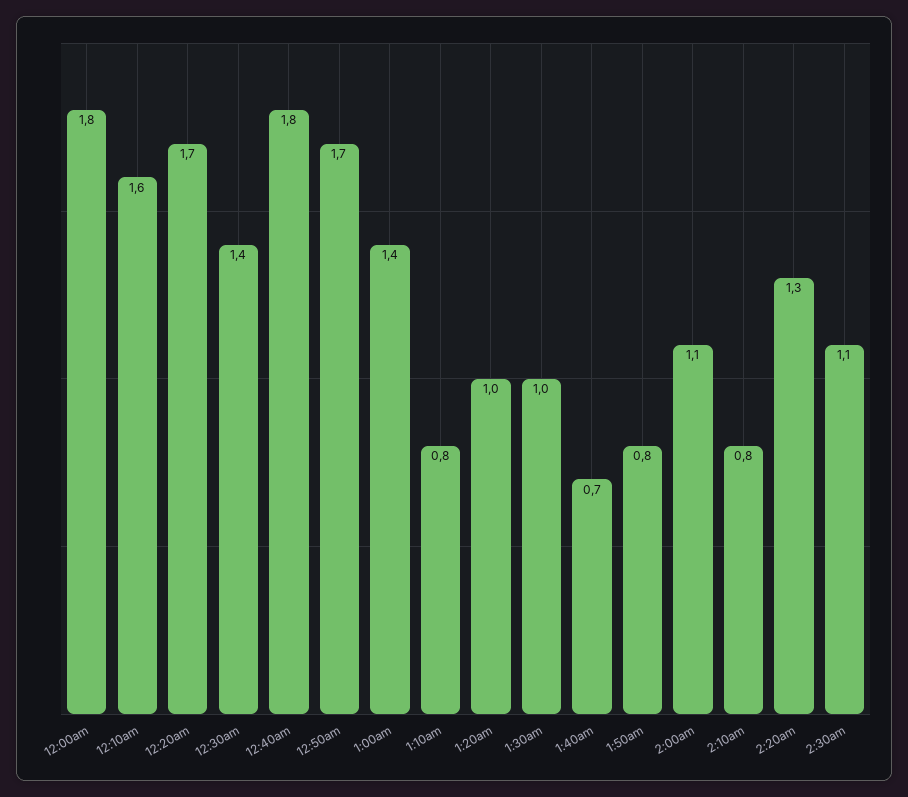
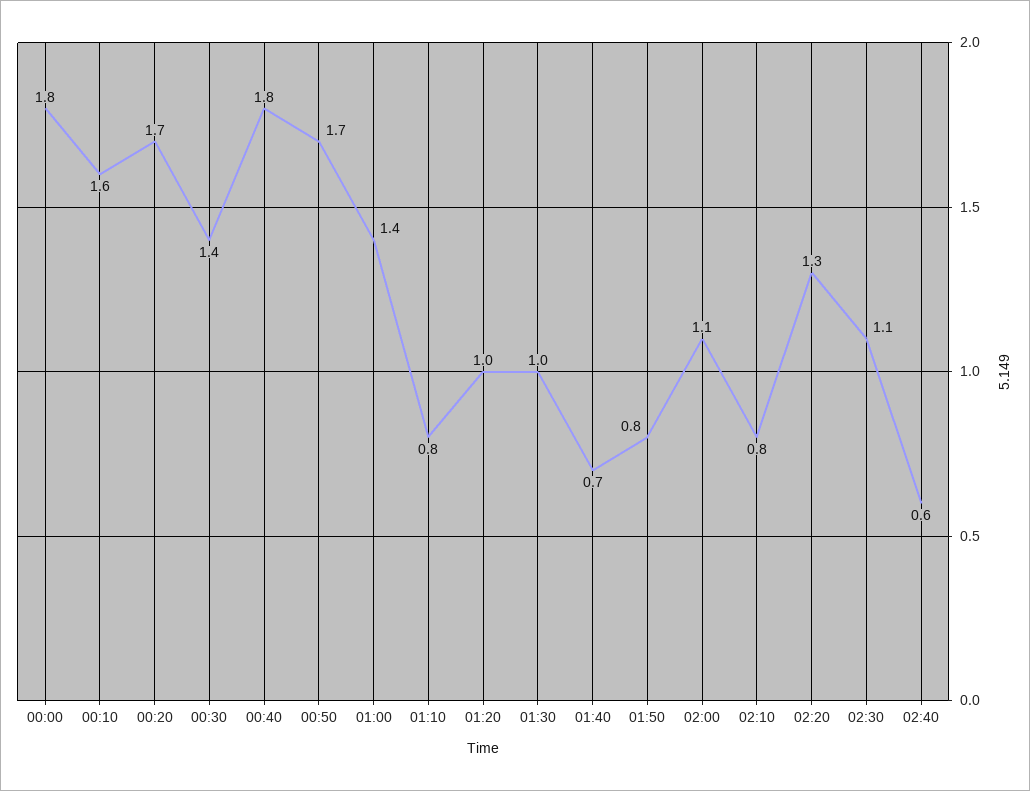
02:40: none -> 0.6

